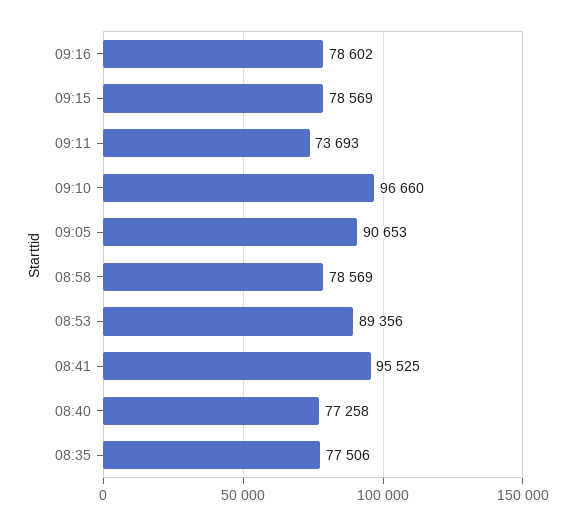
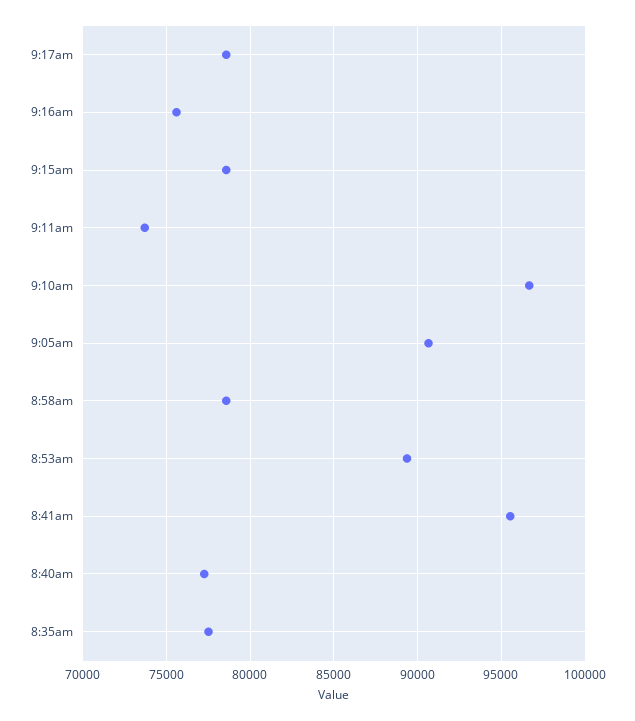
09:16: 78602 -> 75500
9:17am: none -> 78500

